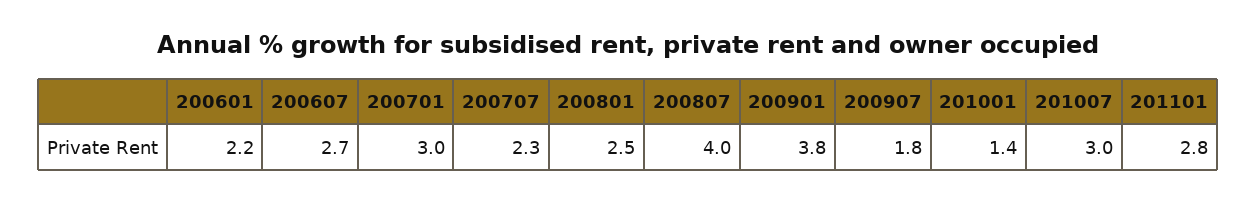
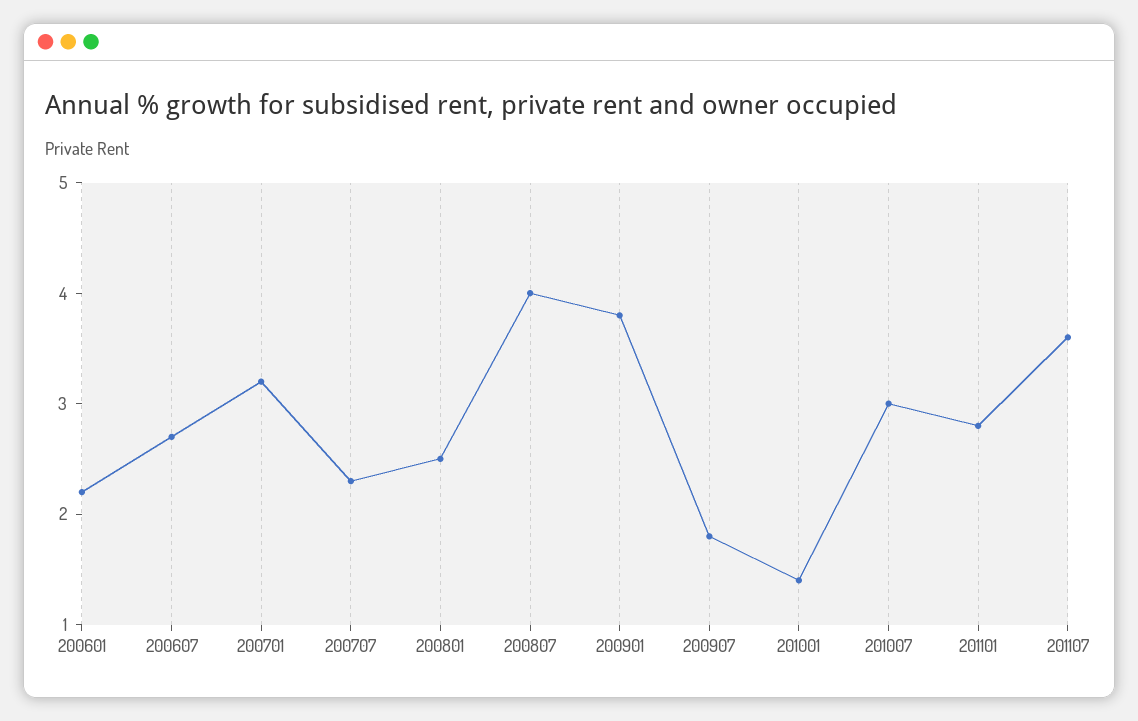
200701: 3 -> 3.2
201107: none -> 3.6

